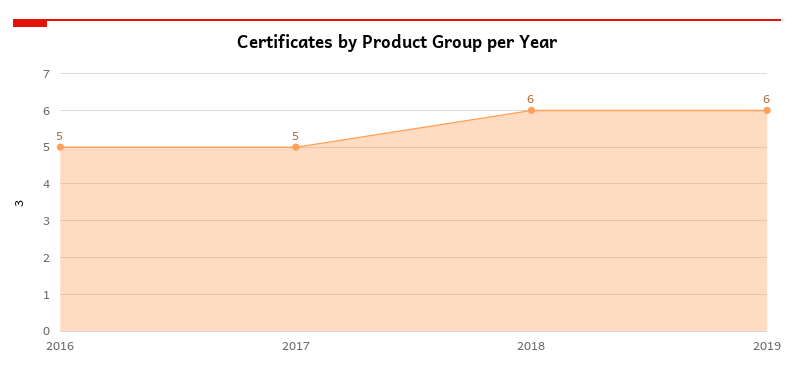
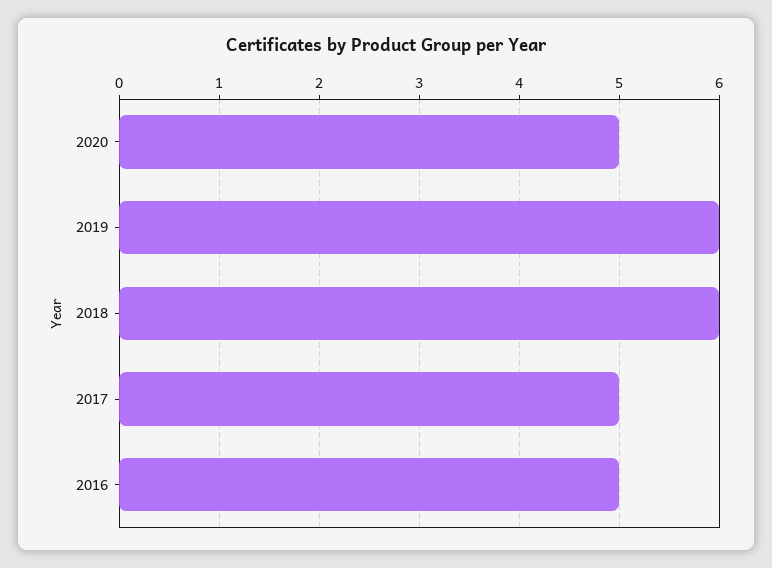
2020: none -> 5

